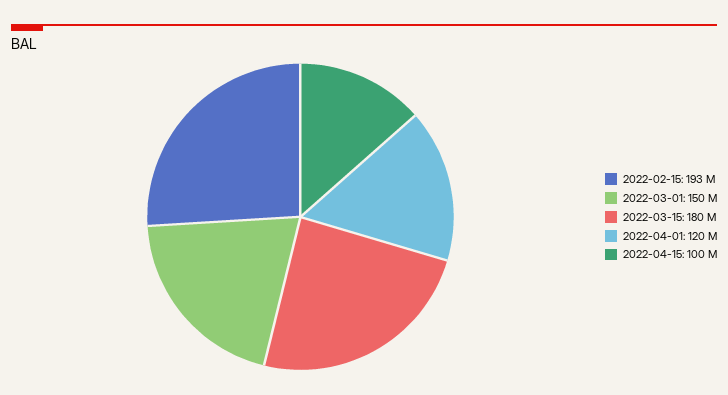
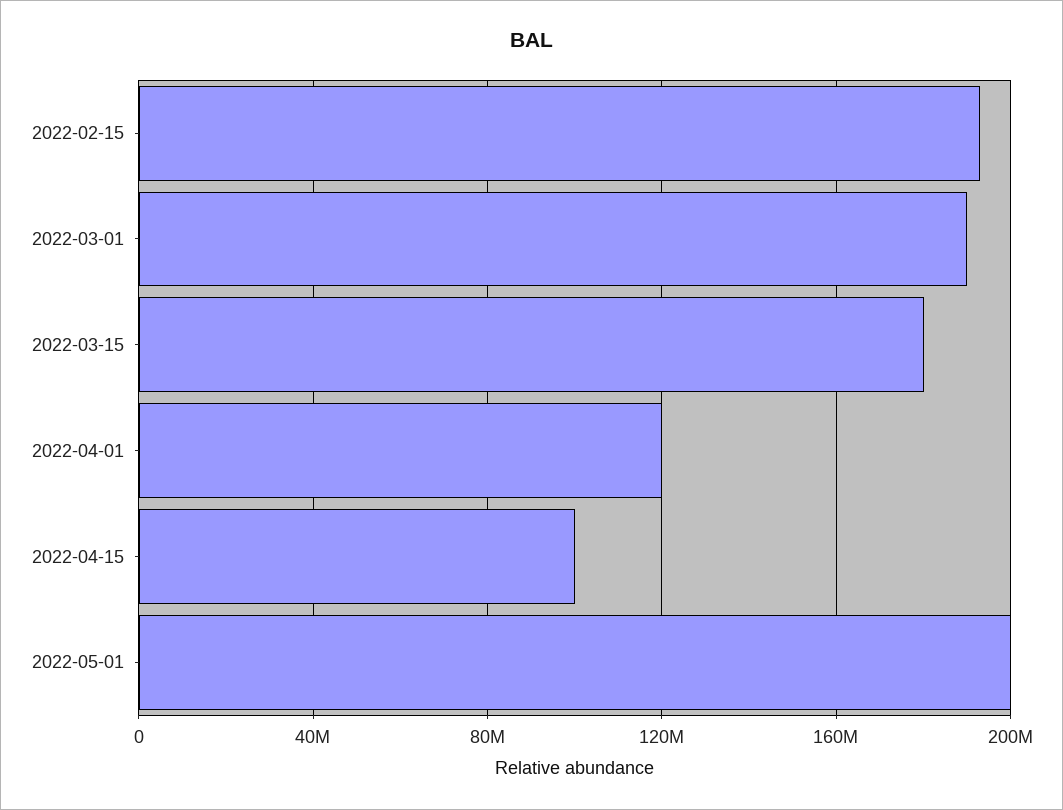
2022-03-01: 150000000 -> 190000000
2022-05-01: none -> 200000000

